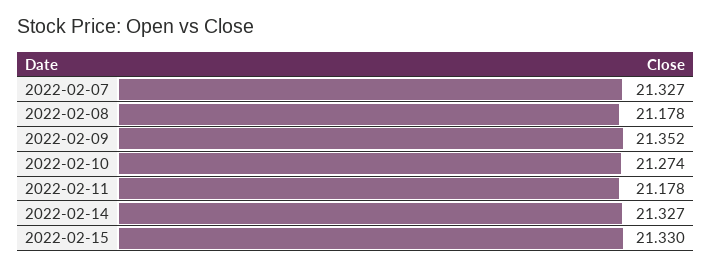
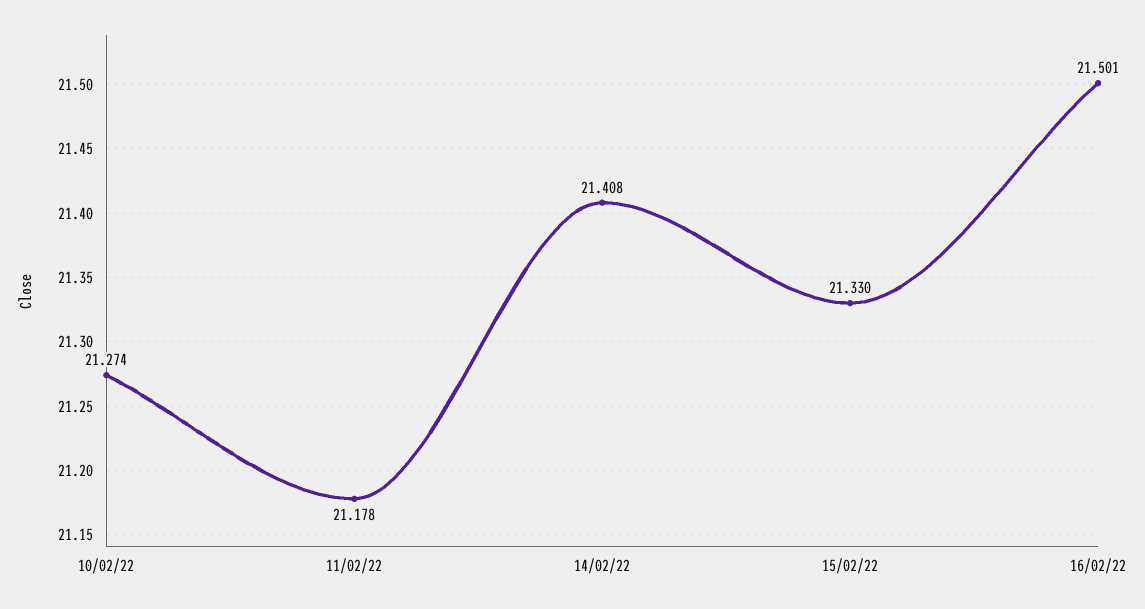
2022-02-07: 21.327 -> none
2022-02-08: 21.178 -> none
2022-02-09: 21.352 -> none
2022-02-14: 21.327 -> 21.408
16/02/22: none -> 21.501

